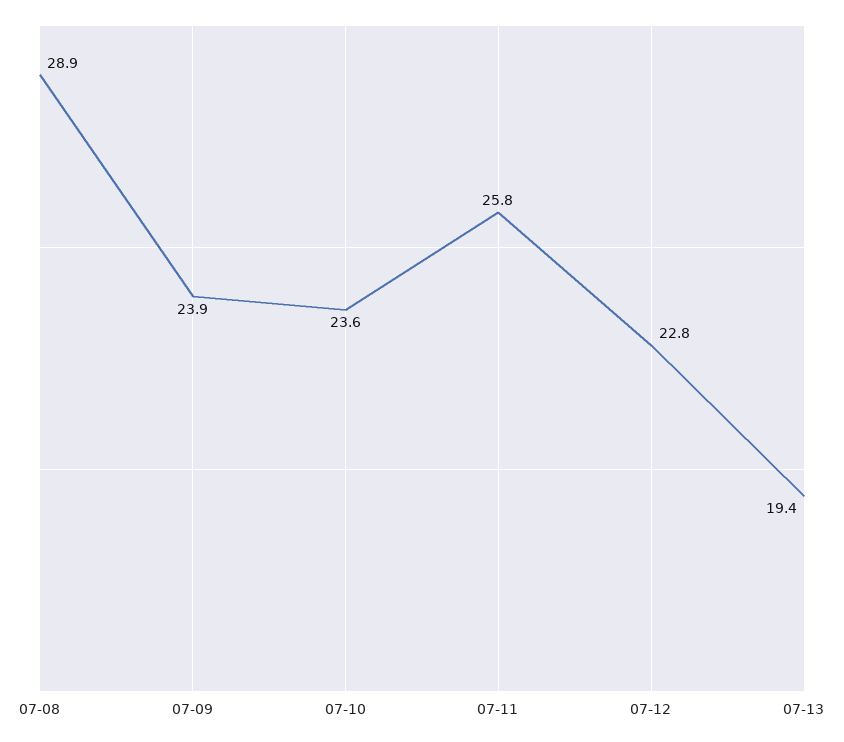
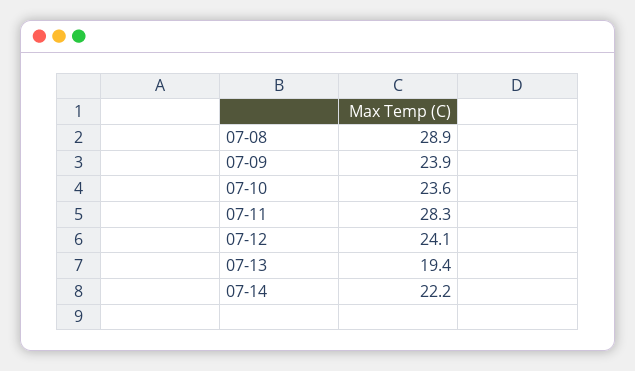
07-11: 25.8 -> 28.3
07-12: 22.8 -> 24.1
07-14: none -> 22.2

